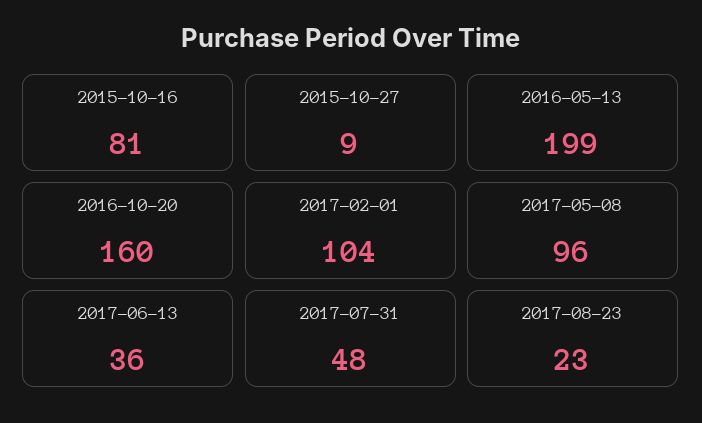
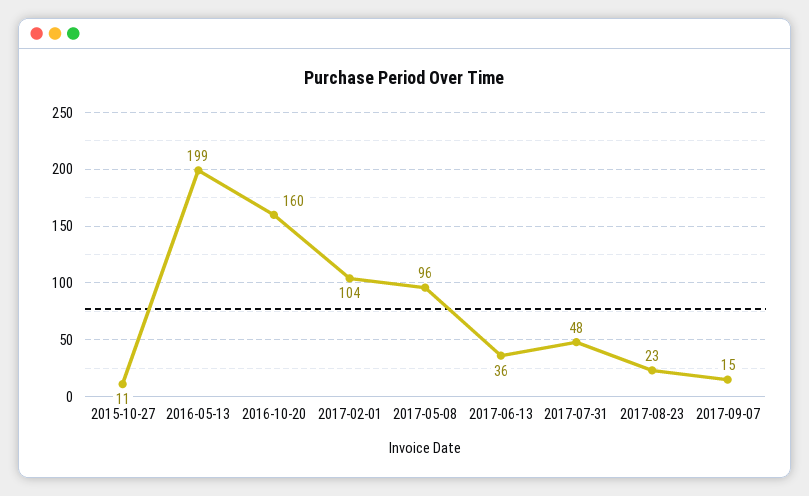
2015-10-16: 81 -> none
2015-10-27: 9 -> 11
2017-09-07: none -> 15

